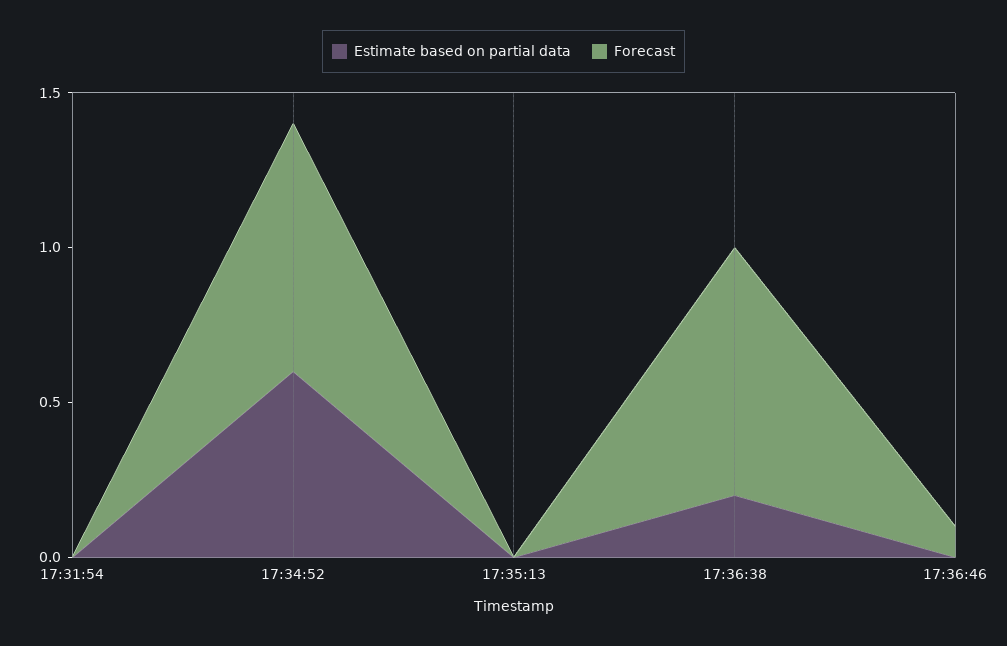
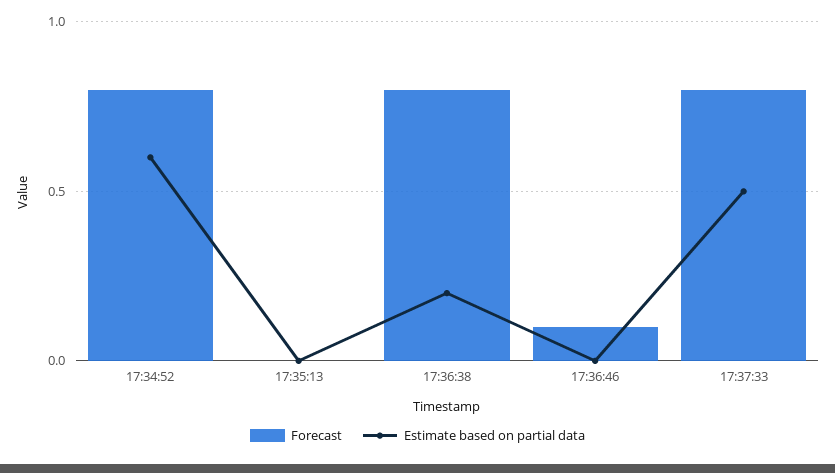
Estimate based on partial data, 17:31:54: 0 -> none
Forecast, 17:31:54: 0 -> none
Forecast, 17:37:33: none -> 0.8
Estimate based on partial data, 17:37:33: none -> 0.5

